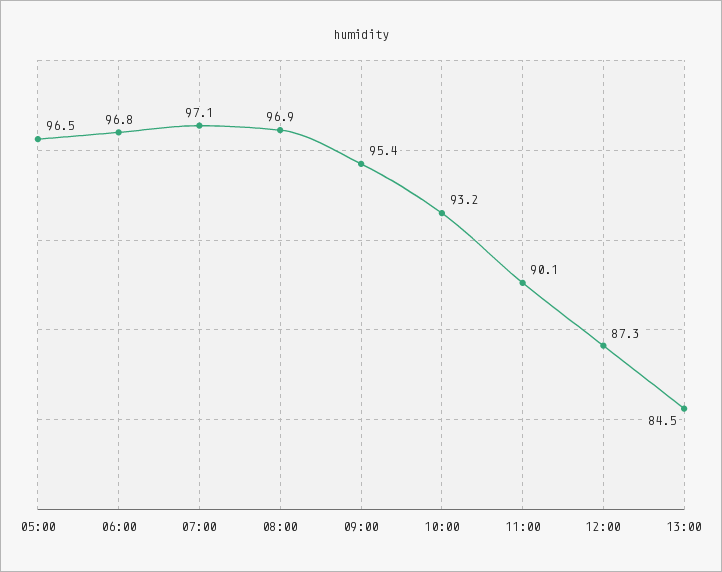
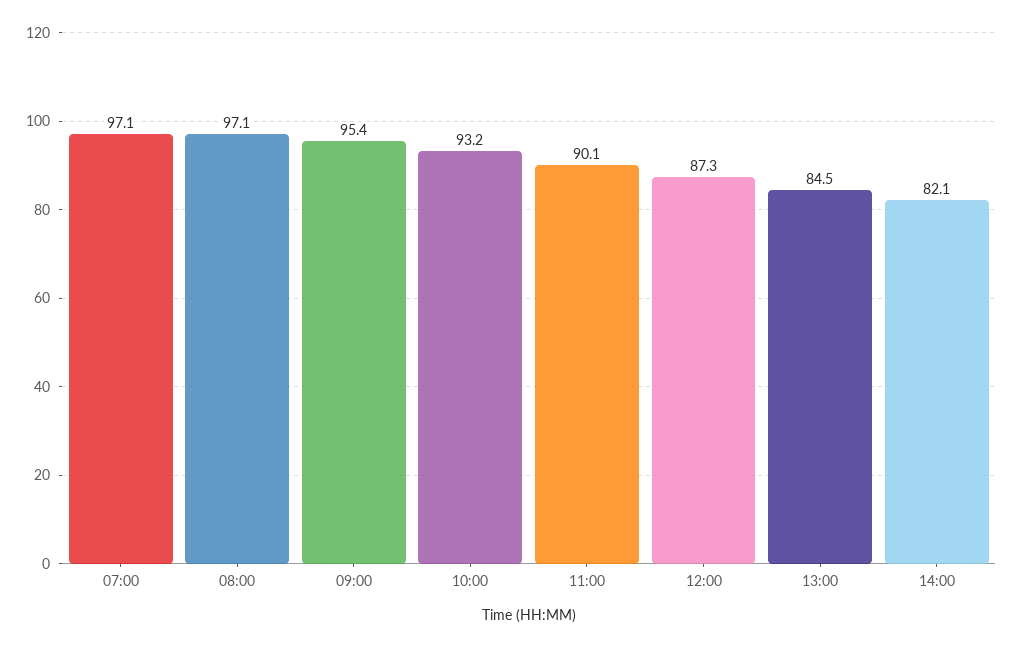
05:00: 96.5 -> none
06:00: 96.8 -> none
08:00: 96.9 -> 97.1
14:00: none -> 82.1

